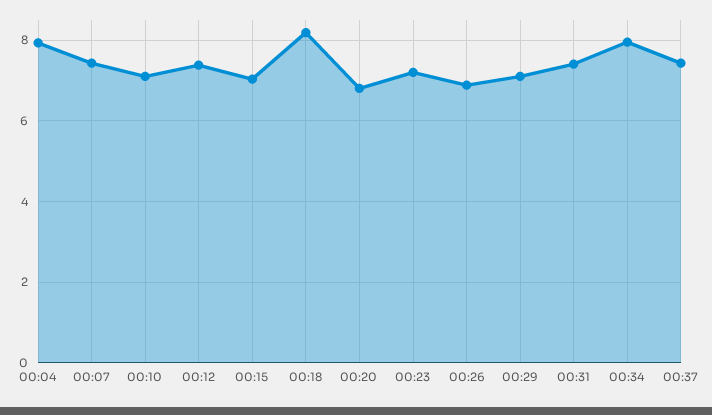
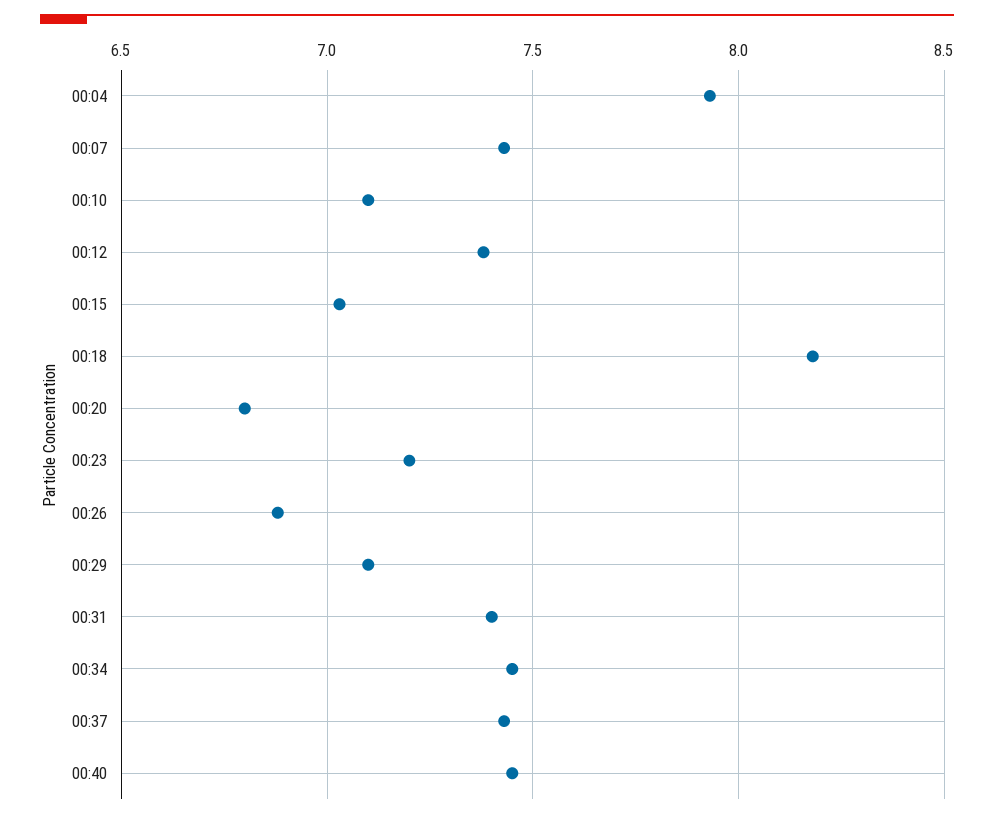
00:34: 8 -> 7.45
00:40: none -> 7.45

